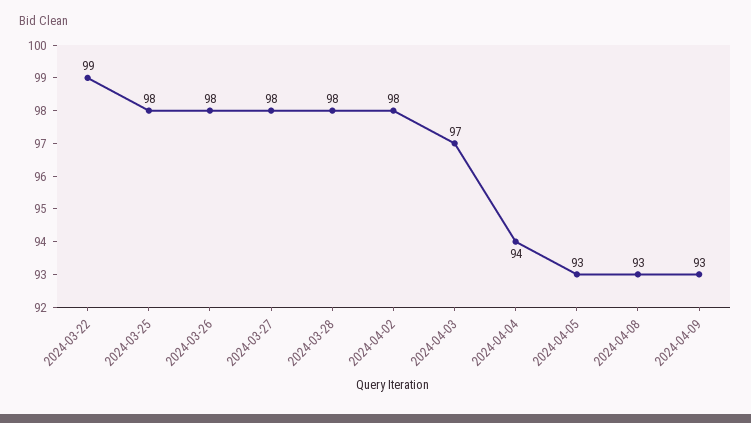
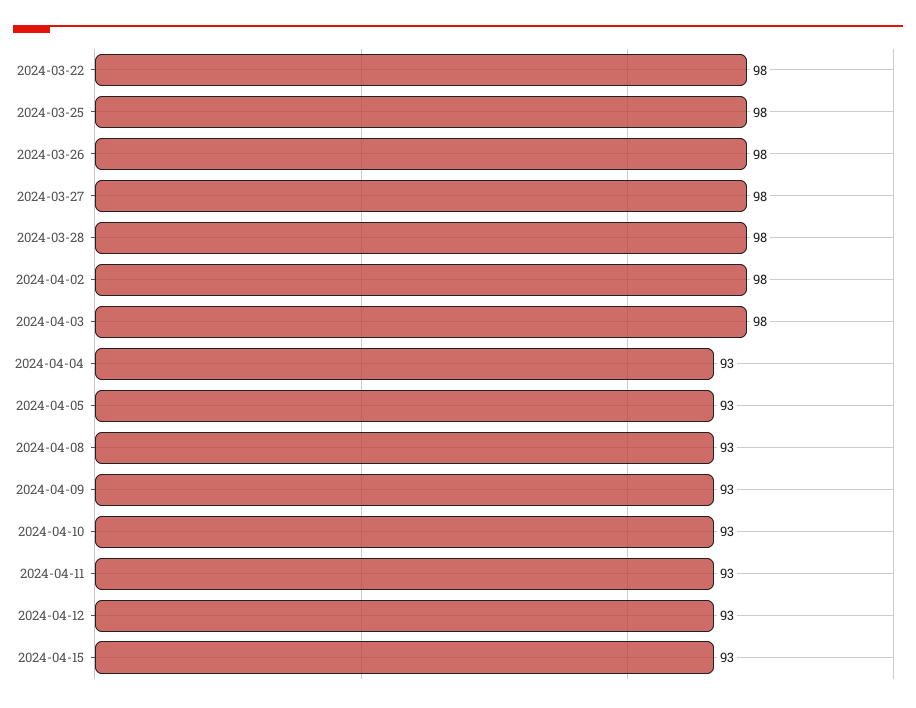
2024-03-22: 99 -> 98
2024-04-03: 97 -> 98
2024-04-04: 94 -> 93
2024-04-10: none -> 93
2024-04-11: none -> 93
2024-04-12: none -> 93
2024-04-15: none -> 93

